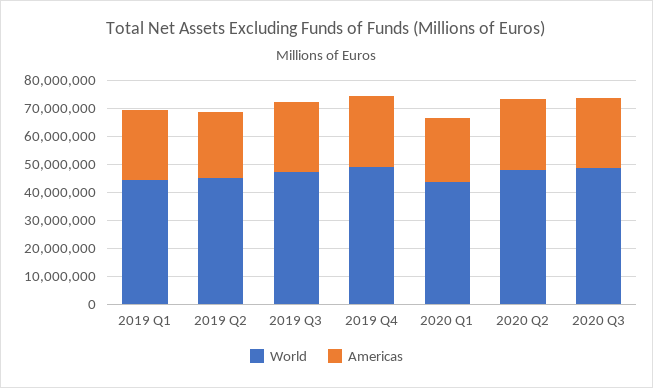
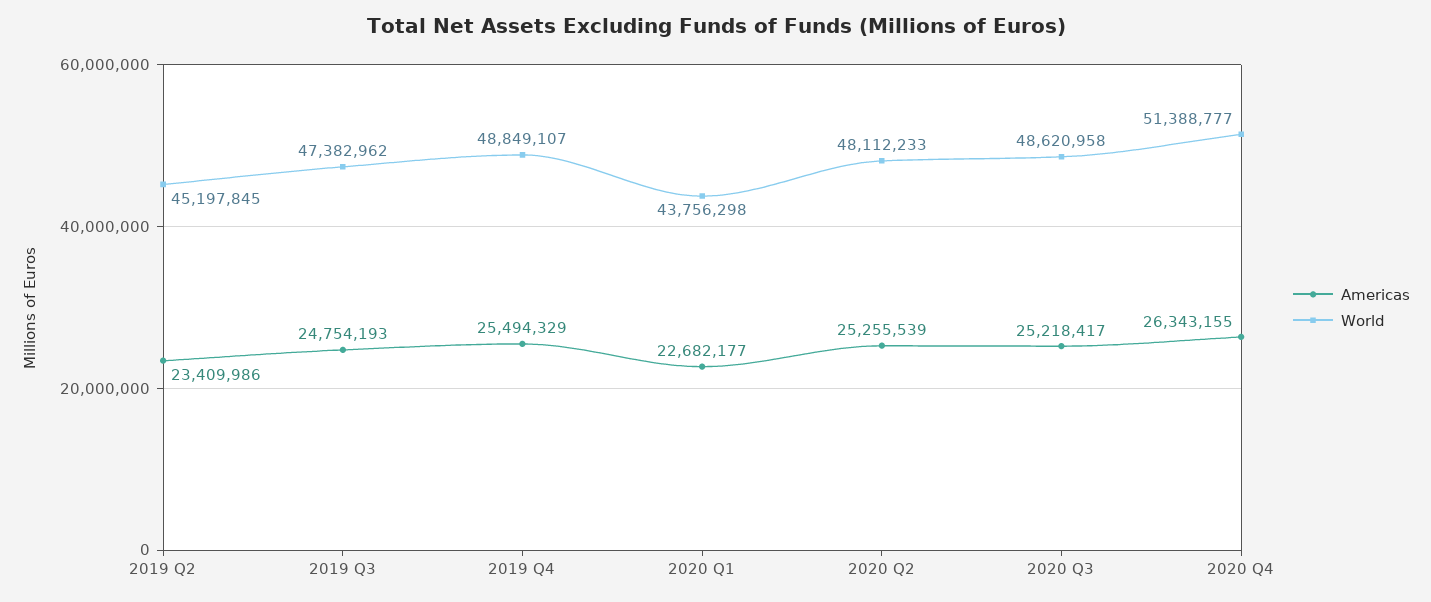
World, 2019 Q1: 45000000 -> none
Americas, 2019 Q1: 25000000 -> none
Americas, 2020 Q4: none -> 26343155
World, 2020 Q4: none -> 51388777

